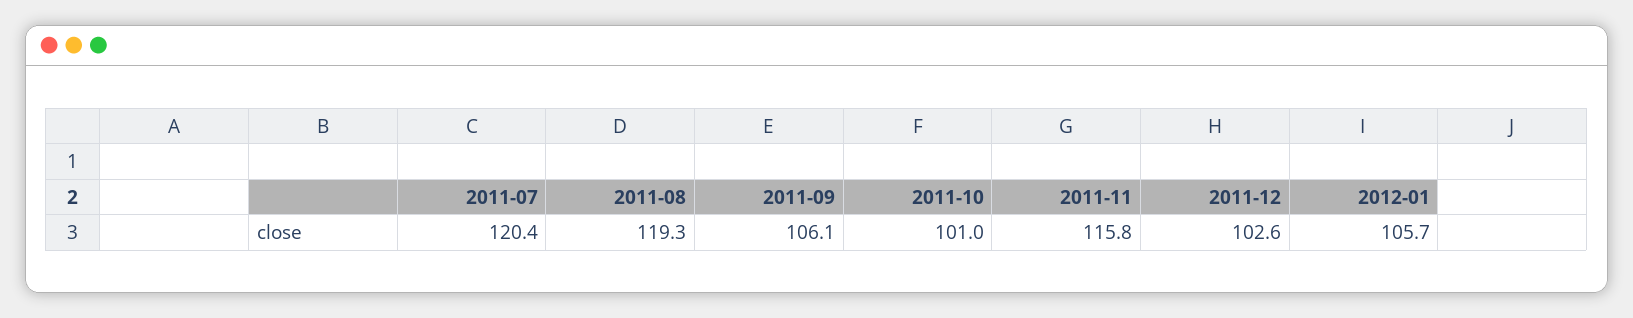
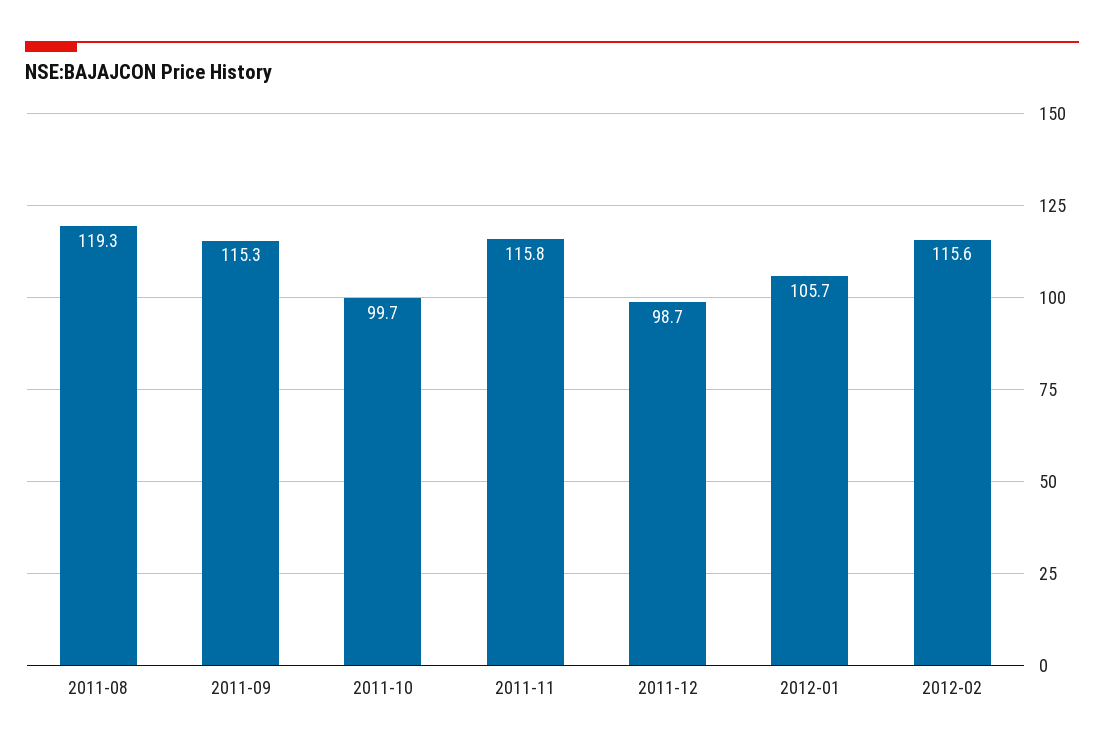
2011-07: 120.4 -> none
2011-09: 106.1 -> 115.3
2011-10: 101 -> 99.7
2011-12: 102.6 -> 98.7
2012-02: none -> 115.6

